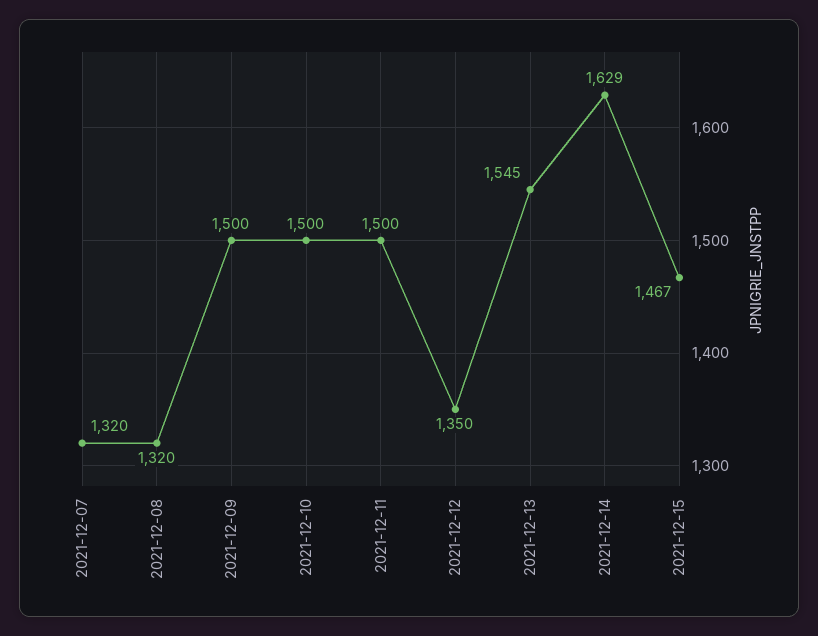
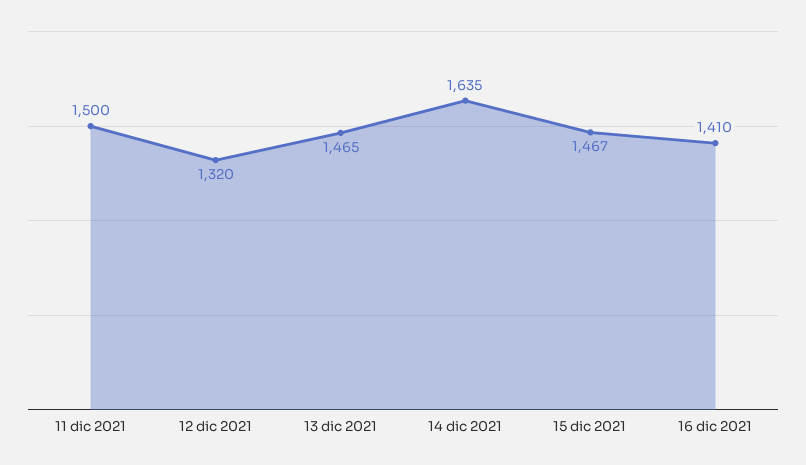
2021-12-07: 1320 -> none
2021-12-08: 1320 -> none
2021-12-09: 1500 -> none
2021-12-10: 1500 -> none
2021-12-12: 1350 -> 1320
2021-12-13: 1545 -> 1465
2021-12-14: 1629 -> 1635
16 dic 2021: none -> 1410

